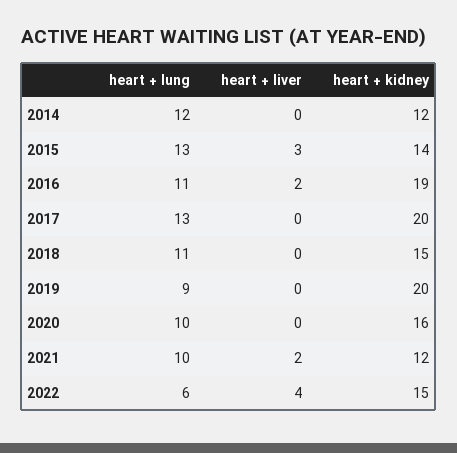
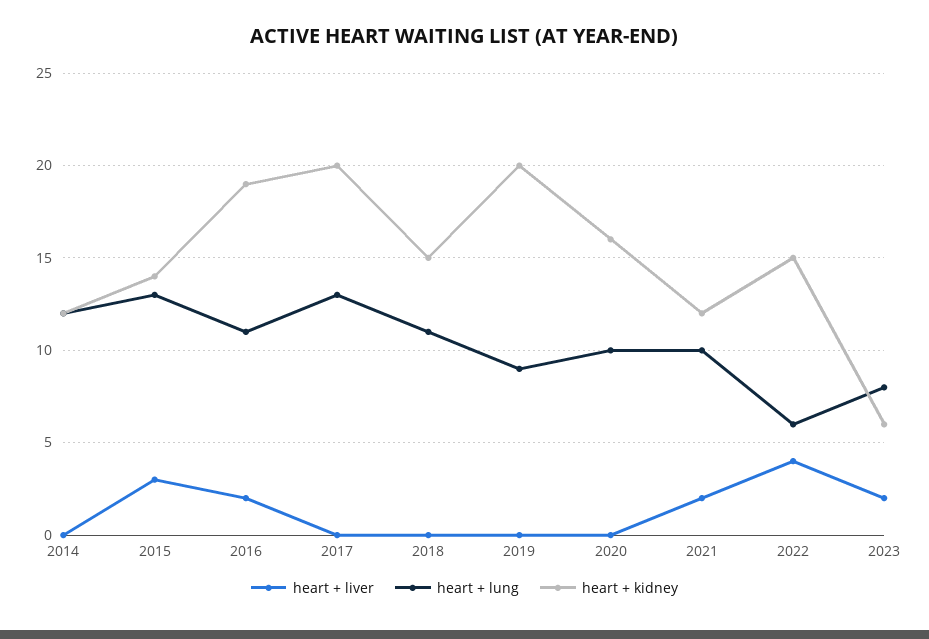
heart + liver, 2023: none -> 2
heart + lung, 2023: none -> 8
heart + kidney, 2023: none -> 6

